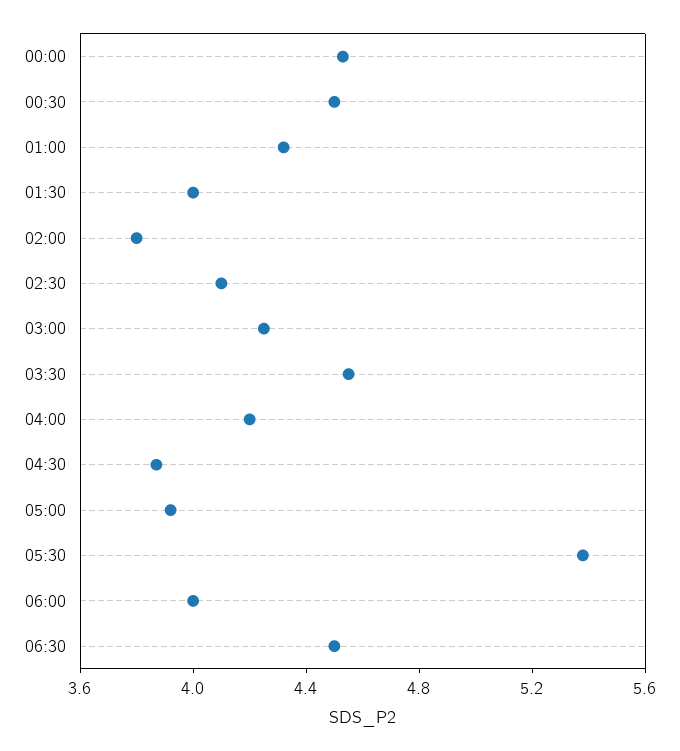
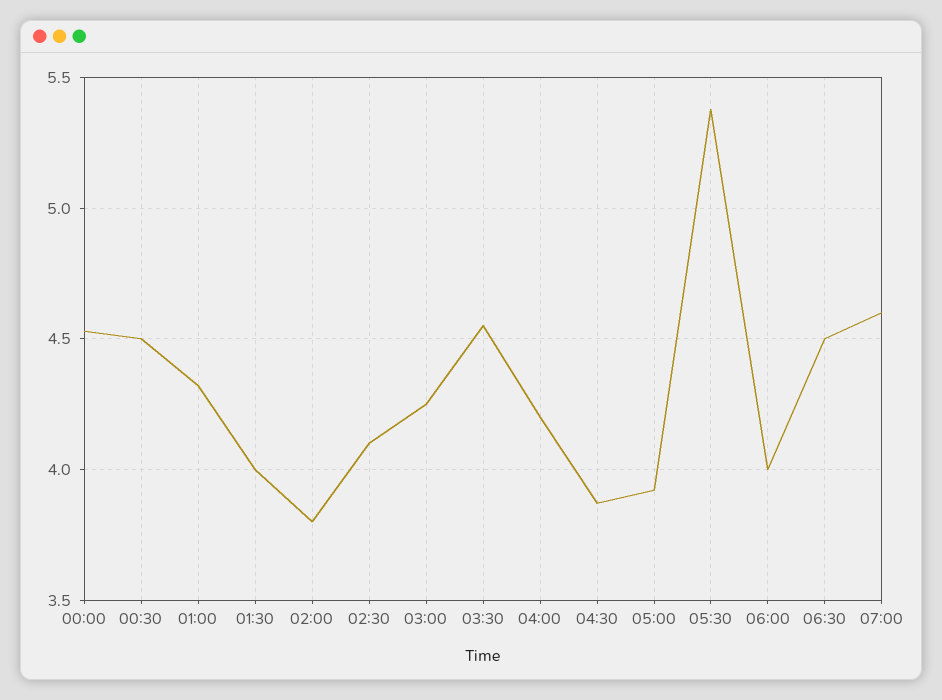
07:00: none -> 4.6

